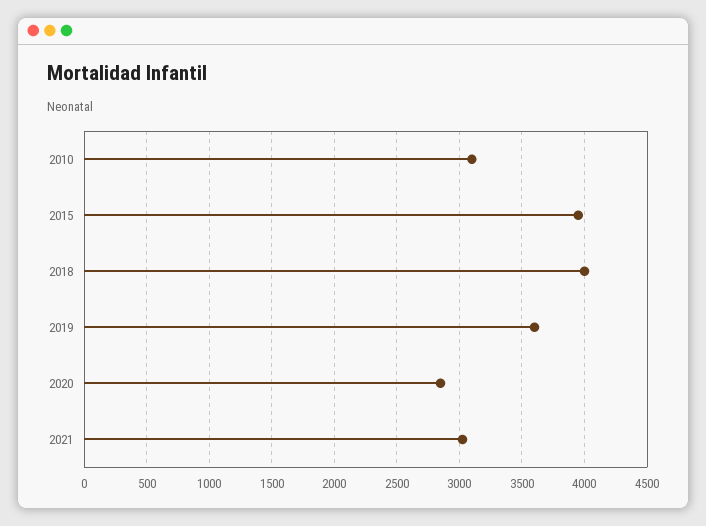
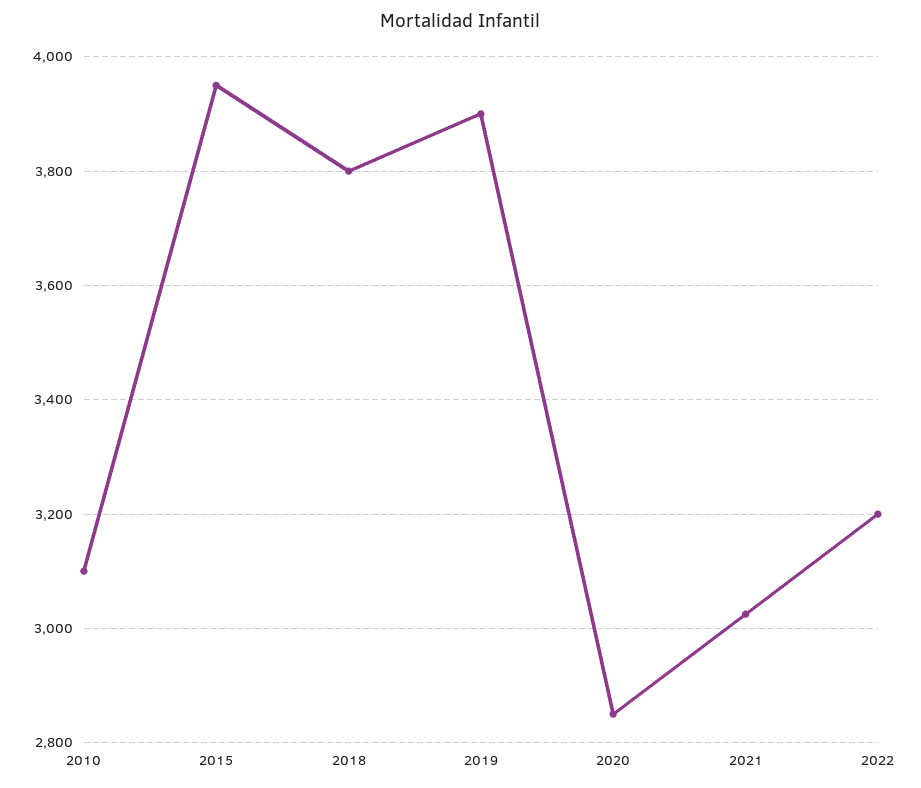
2018: 4000 -> 3800
2019: 3600 -> 3900
2022: none -> 3200

